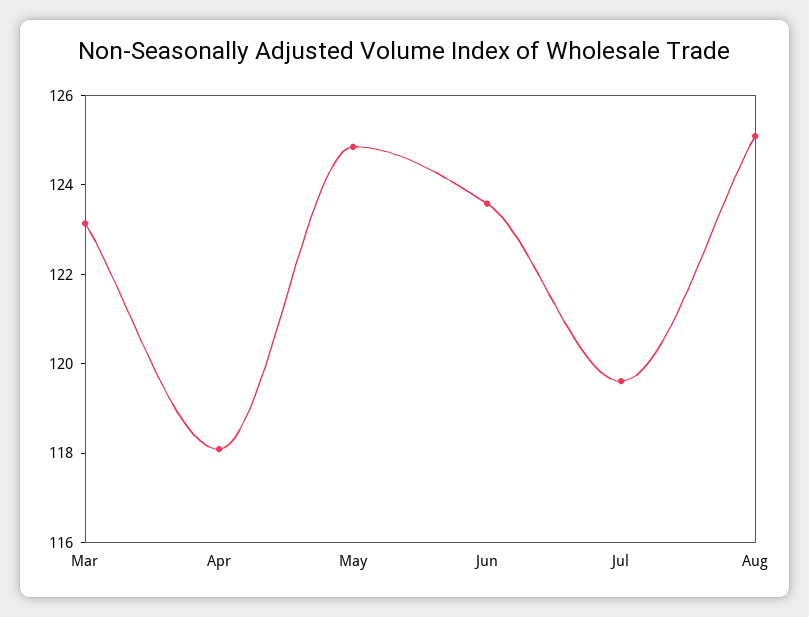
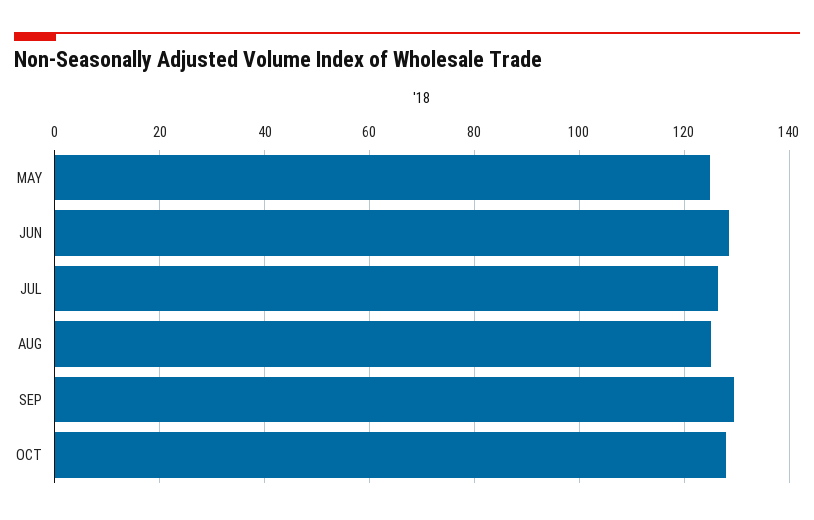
Mar: 123 -> none
Apr: 118 -> none
Jun: 123.5 -> 128
Jul: 119.5 -> 126
SEP: none -> 130
OCT: none -> 128

